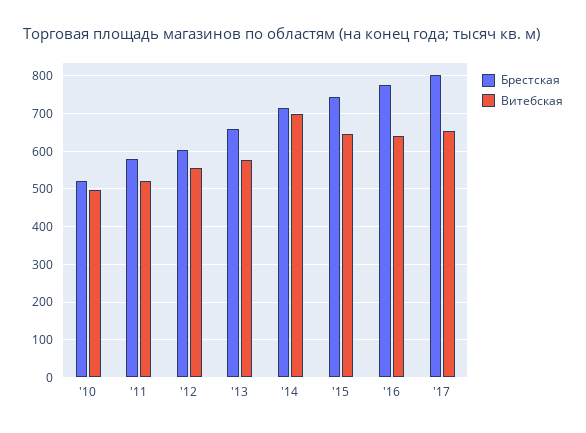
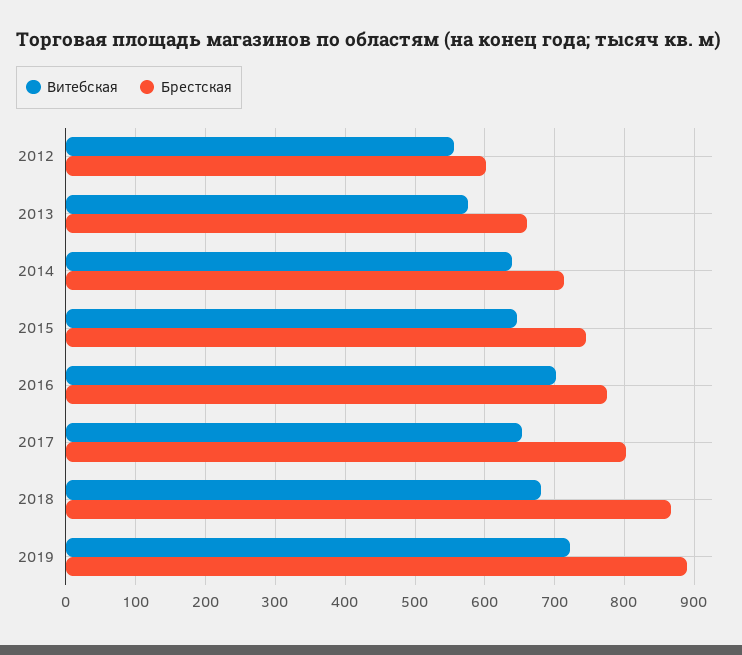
Брестская, '10: 520 -> none
Витебская, '10: 500 -> none
Брестская, '11: 580 -> none
Витебская, '11: 520 -> none
Витебская, '14: 700 -> 640
Витебская, '16: 640 -> 700
Витебская, 2018: none -> 680
Брестская, 2018: none -> 870
Витебская, 2019: none -> 720
Брестская, 2019: none -> 890

